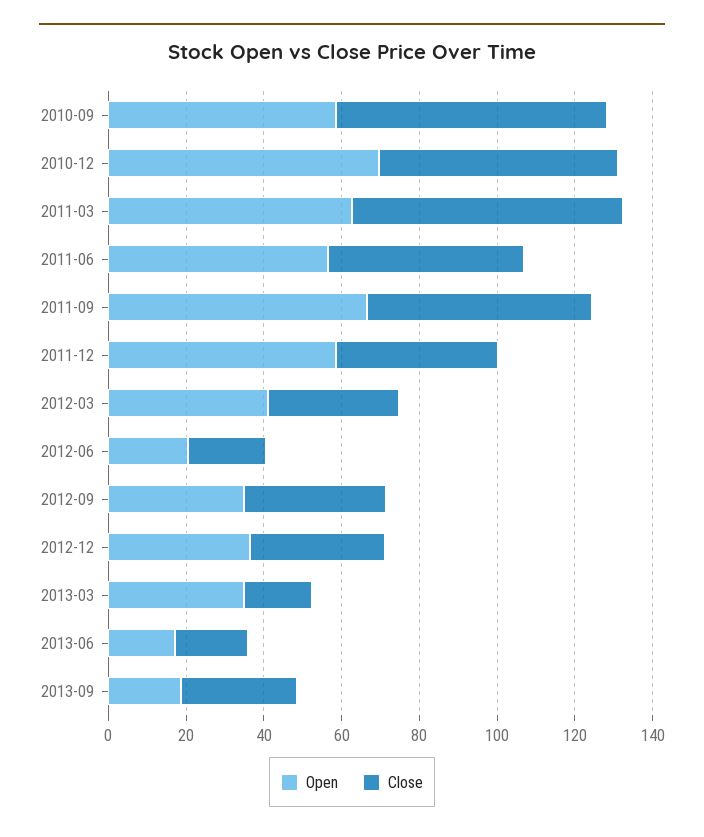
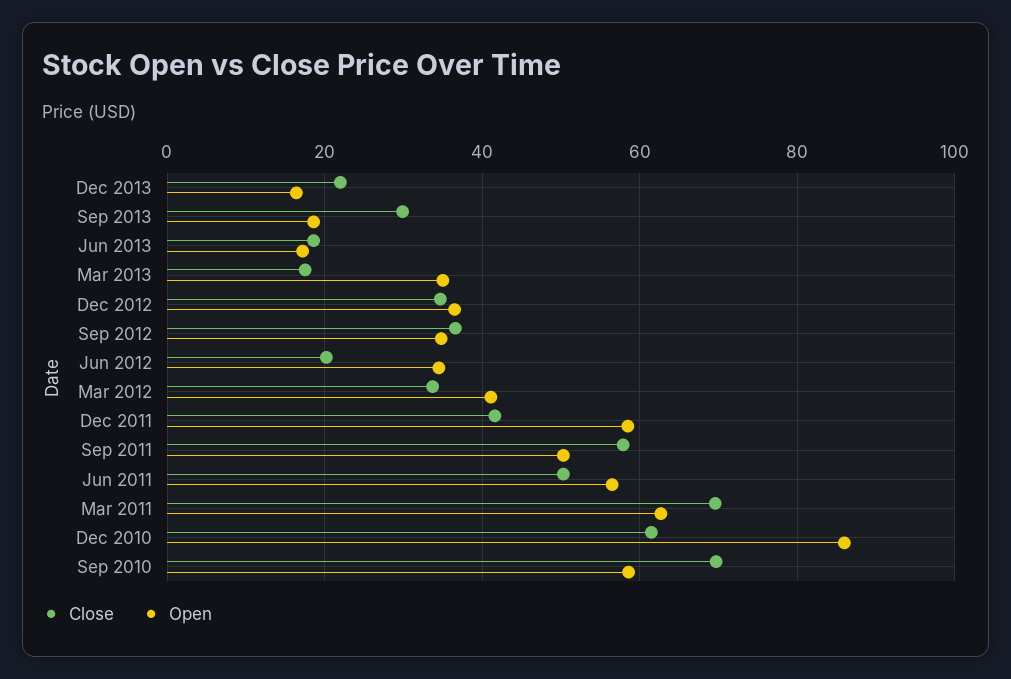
Open, 2010-12: 70 -> 86
Open, 2011-09: 65 -> 50
Open, 2012-06: 20 -> 34
Close, Dec 2013: none -> 22
Open, Dec 2013: none -> 16

